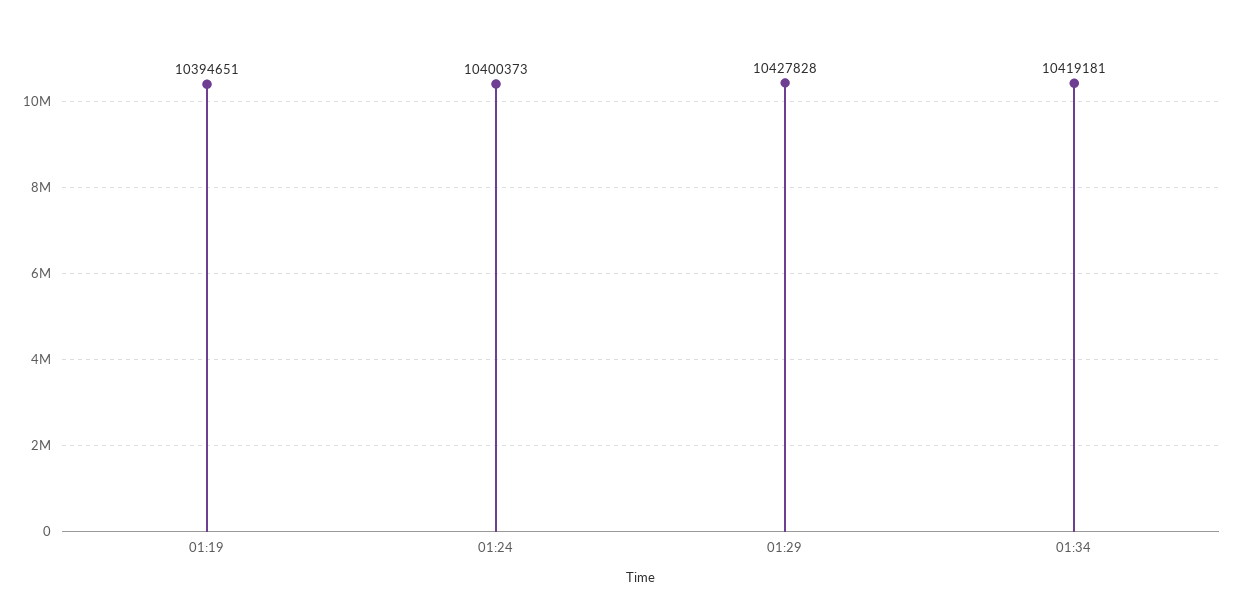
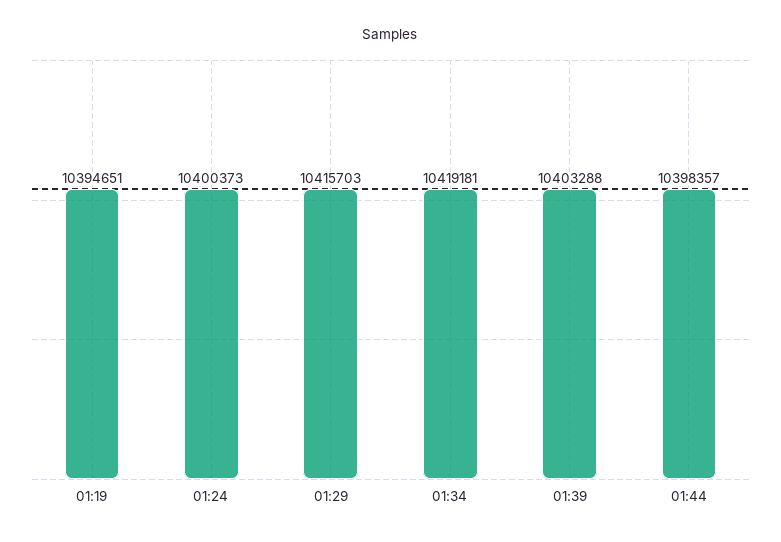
01:29: 10427828 -> 10415703
01:39: none -> 10403288
01:44: none -> 10398357

